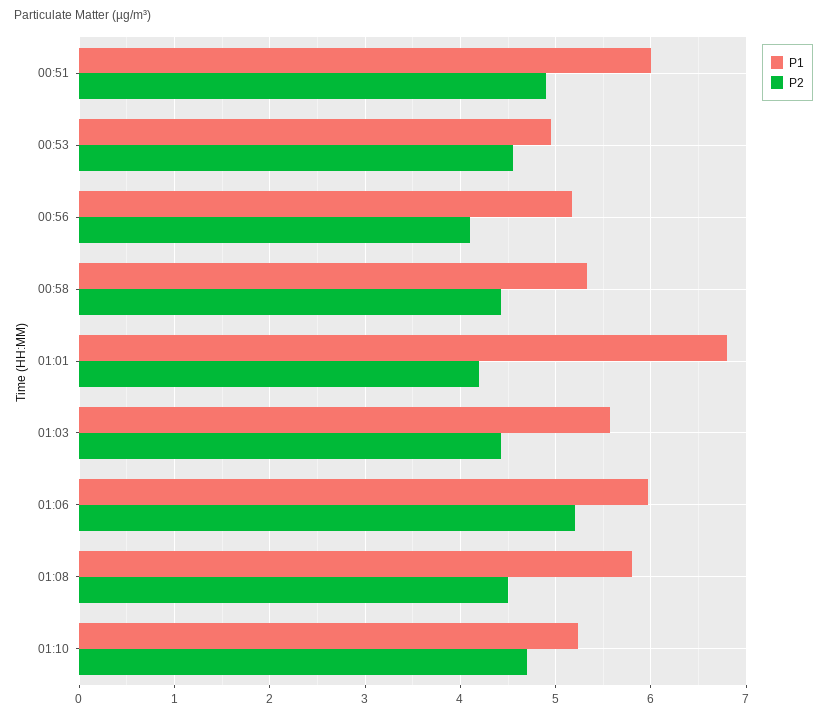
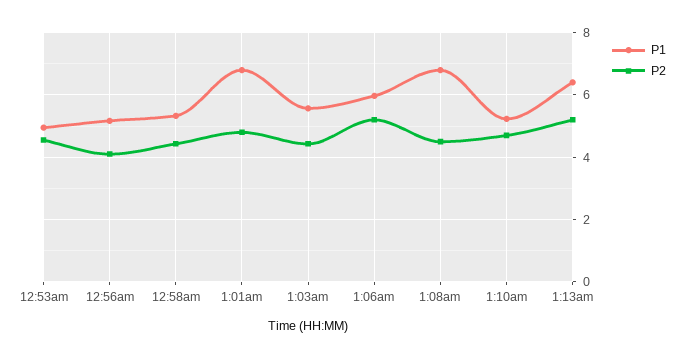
P1, 00:51: 6 -> none
P2, 00:51: 4.9 -> none
P2, 01:01: 4.2 -> 4.8
P1, 01:08: 5.8 -> 6.8
P1, 1:13am: none -> 6.4
P2, 1:13am: none -> 5.2

